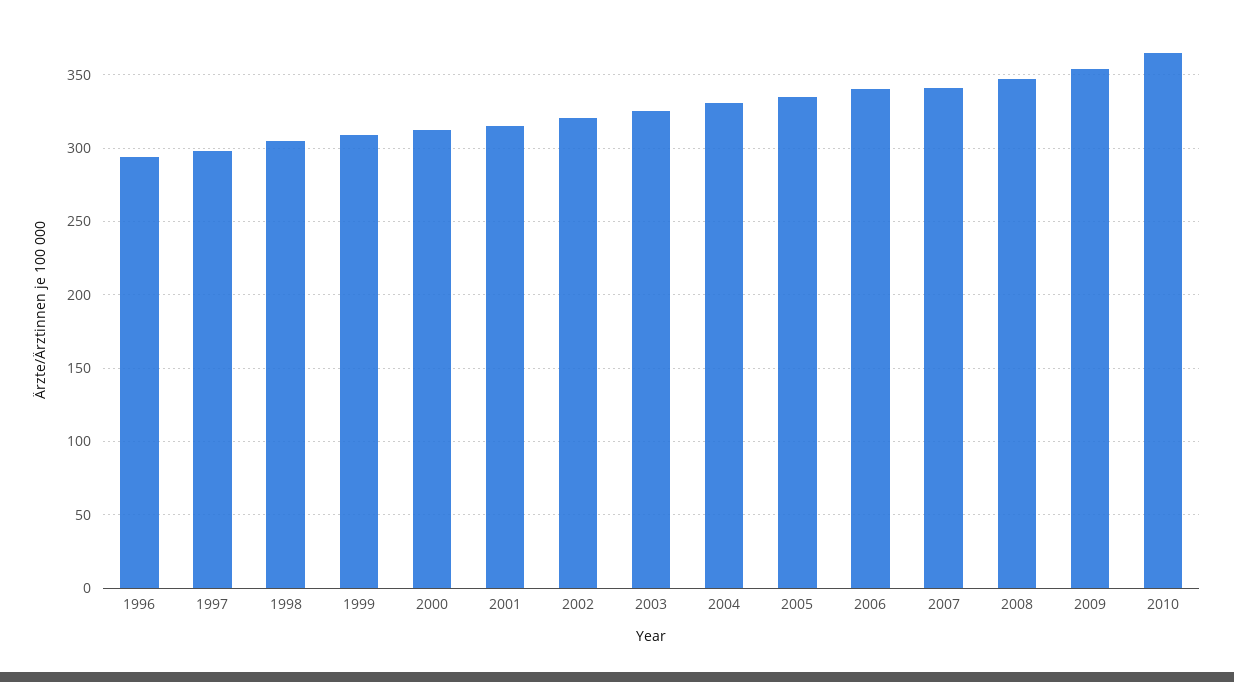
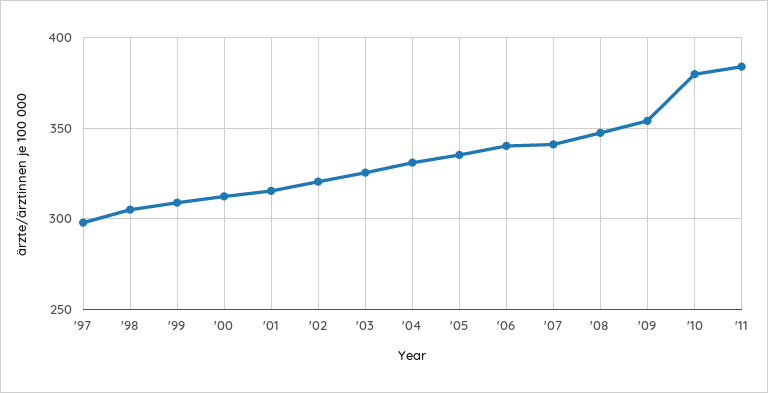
1996: 295 -> none
2010: 365 -> 380
'11: none -> 385

